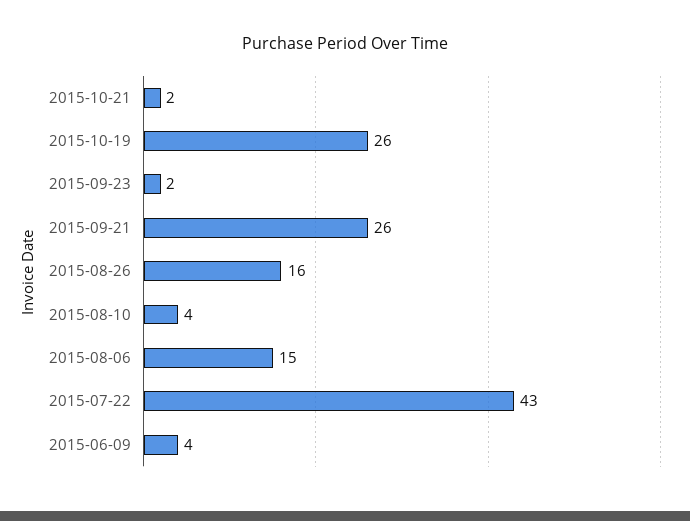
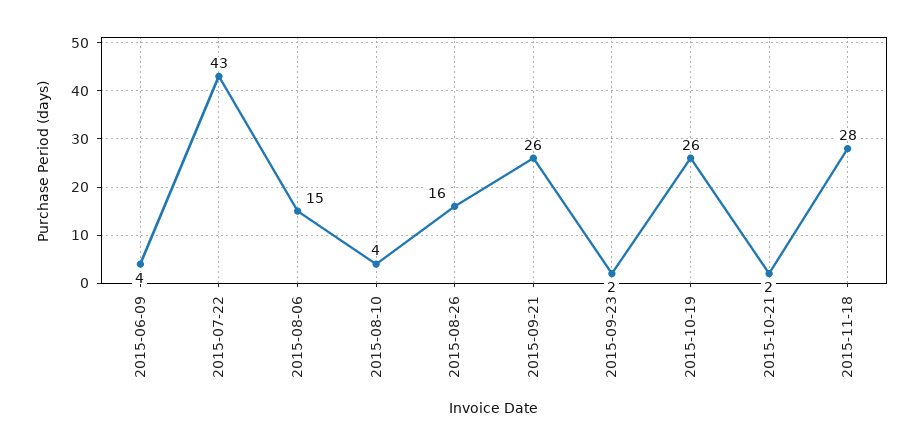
2015-11-18: none -> 28

